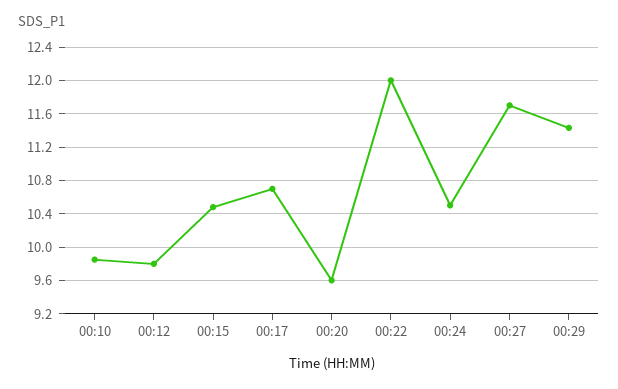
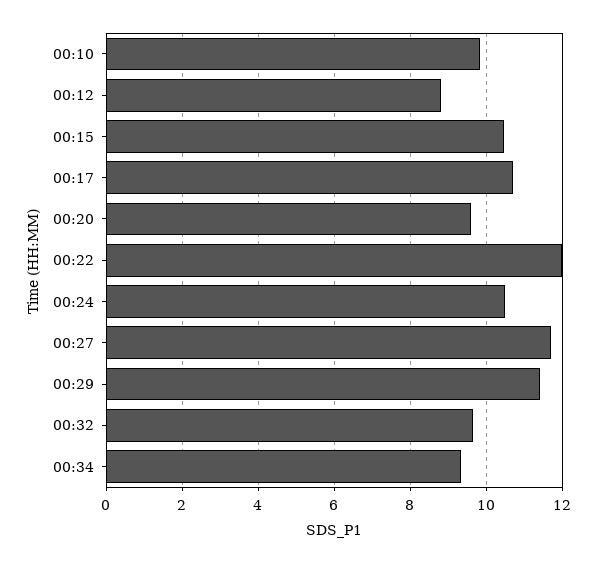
00:12: 9.8 -> 8.8
00:32: none -> 9.6
00:34: none -> 9.4

